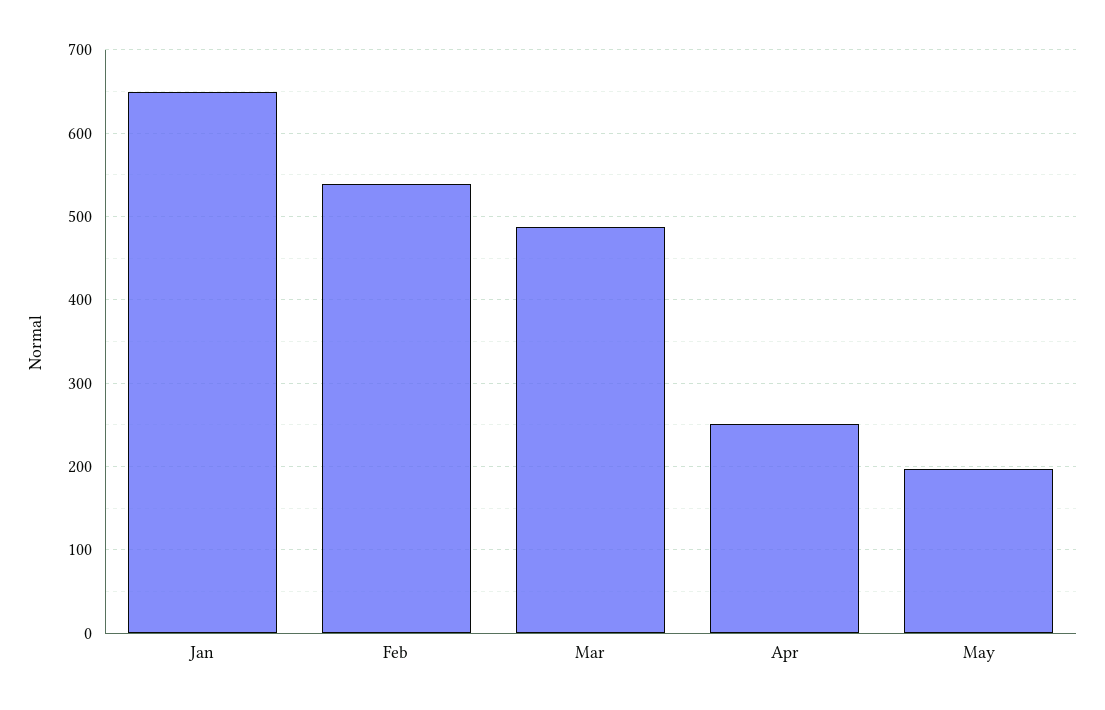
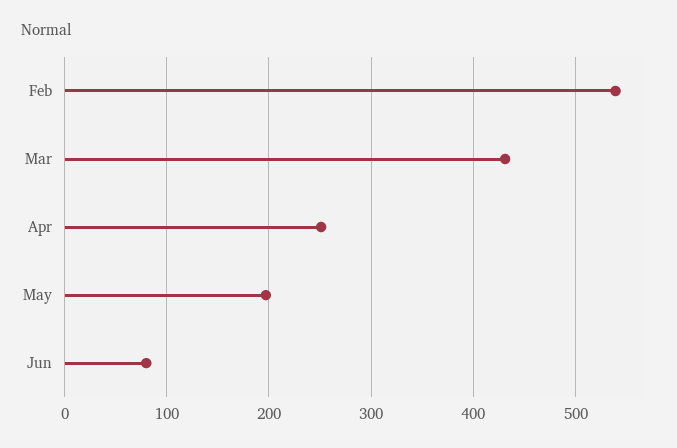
Jan: 650 -> none
Mar: 490 -> 430
Jun: none -> 80

